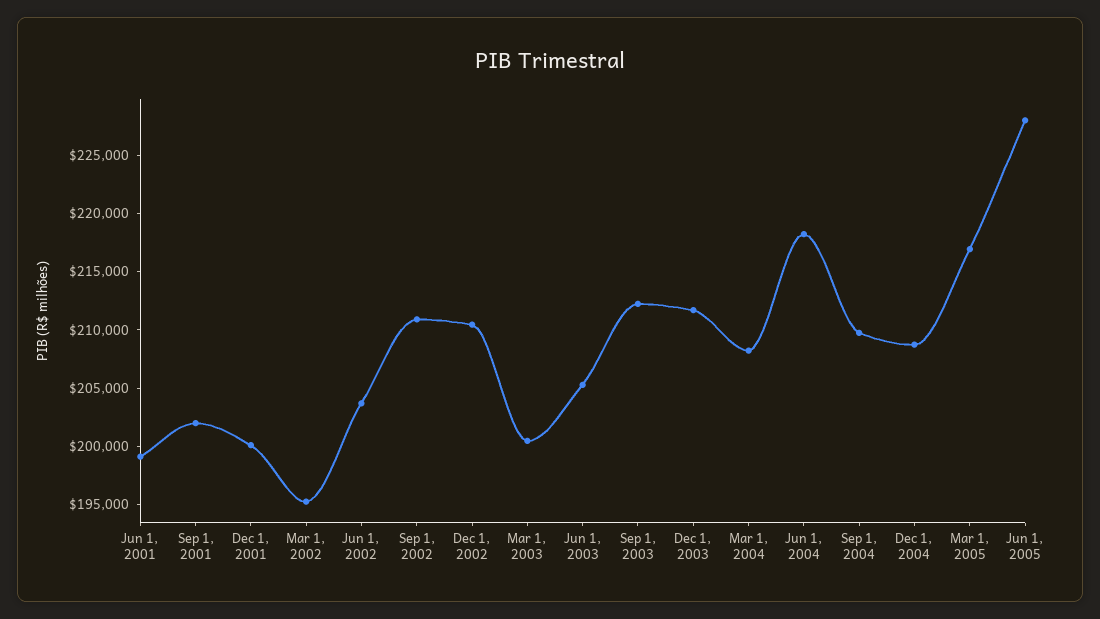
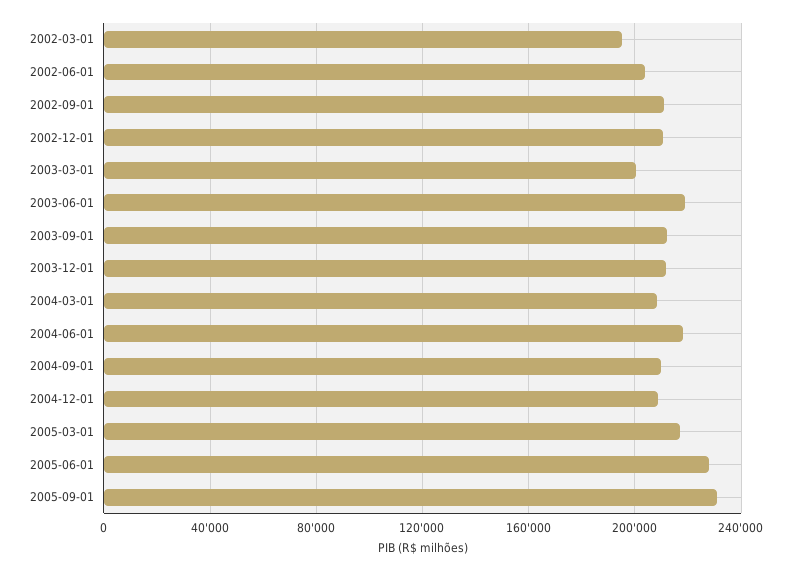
Jun 1, 2001: 199000 -> none
Sep 1, 2001: 202000 -> none
Dec 1, 2001: 200000 -> none
Jun 1, 2003: 205000 -> 220000
2005-09-01: none -> 230000

